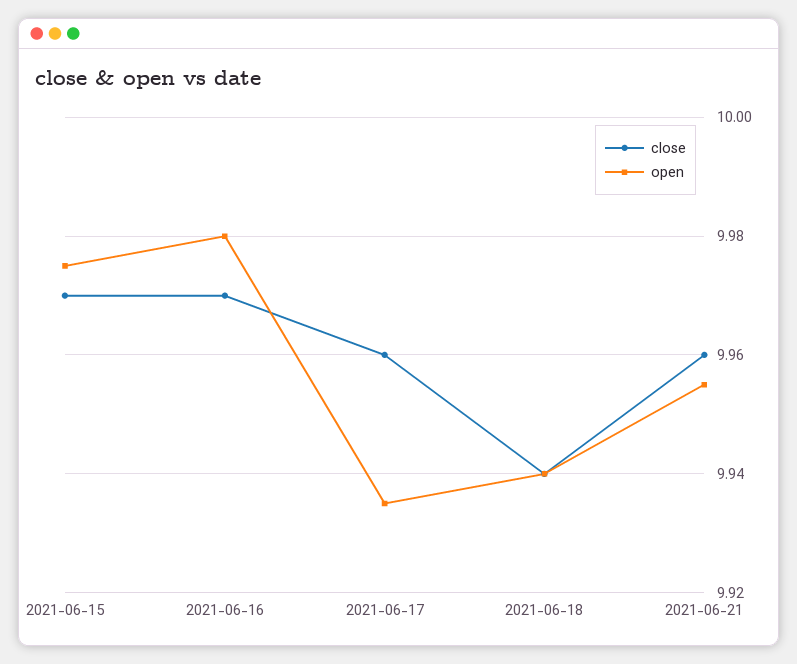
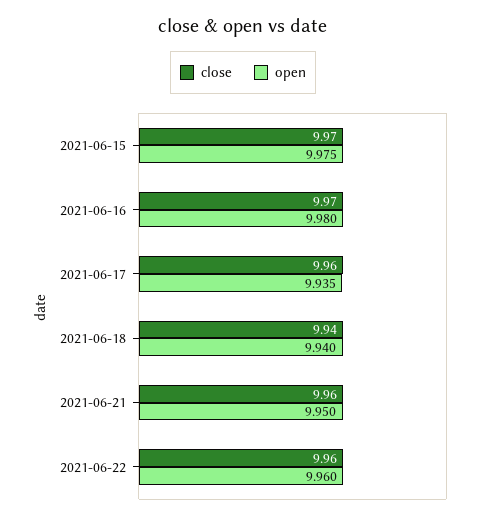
open, 2021-06-21: 9.955 -> 9.95
close, 2021-06-22: none -> 9.96
open, 2021-06-22: none -> 9.96

